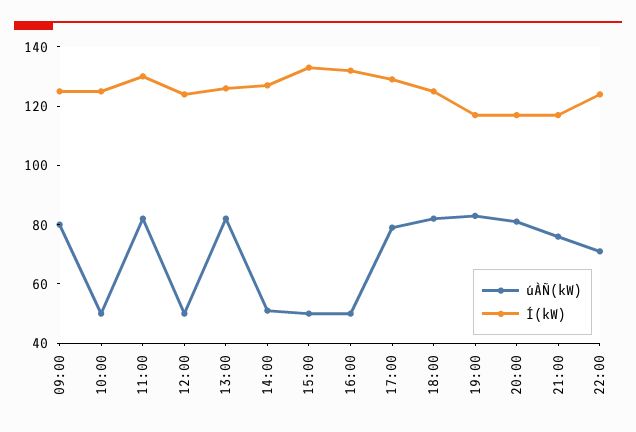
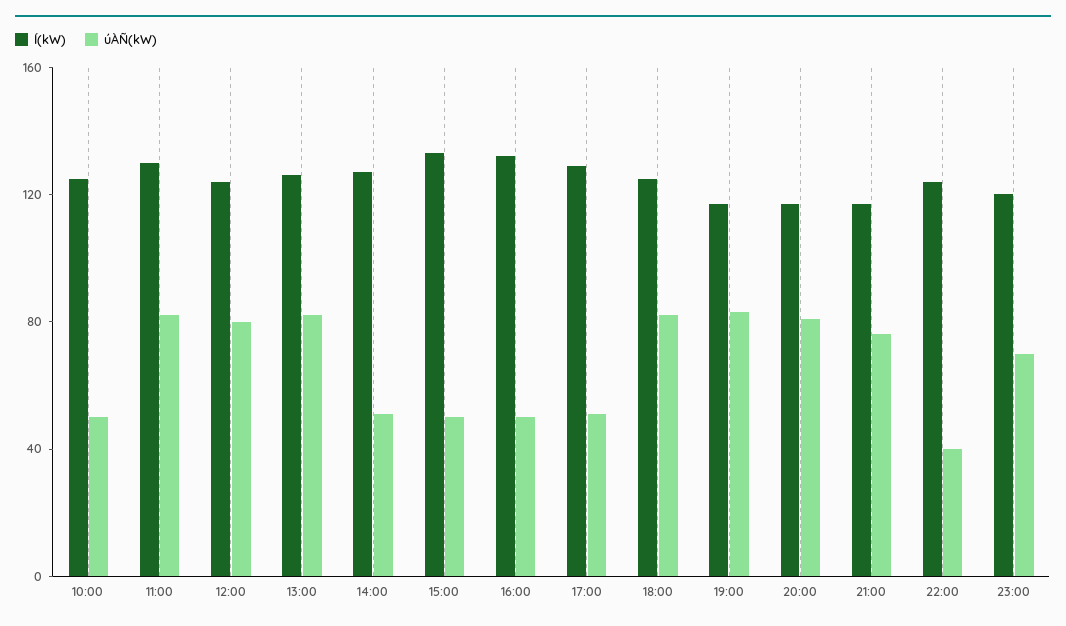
úÀÑ(kW), 09:00: 80 -> none
Í(kW), 09:00: 125 -> none
úÀÑ(kW), 12:00: 50 -> 80
úÀÑ(kW), 17:00: 80 -> 50
úÀÑ(kW), 22:00: 70 -> 40
Í(kW), 23:00: none -> 120
úÀÑ(kW), 23:00: none -> 70

